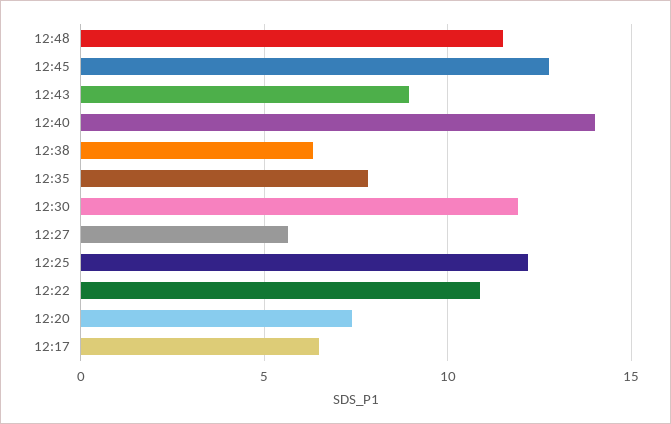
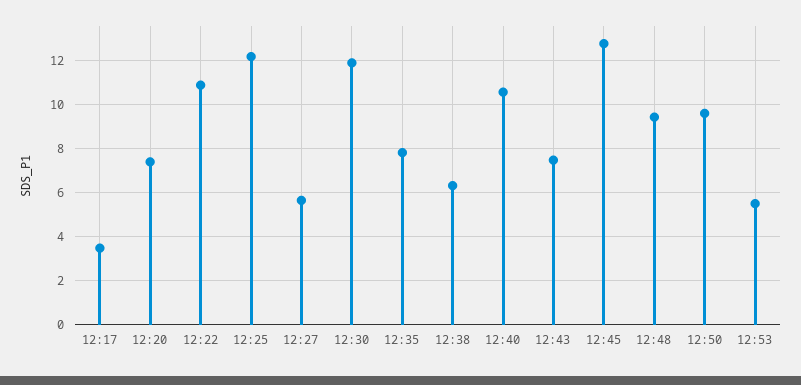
12:48: 11.5 -> 9.5
12:43: 9 -> 7.5
12:40: 14 -> 10.5
12:17: 6.5 -> 3.5
12:50: none -> 9.5
12:53: none -> 5.5

